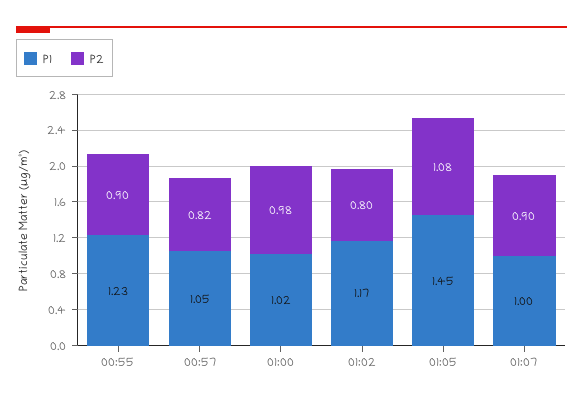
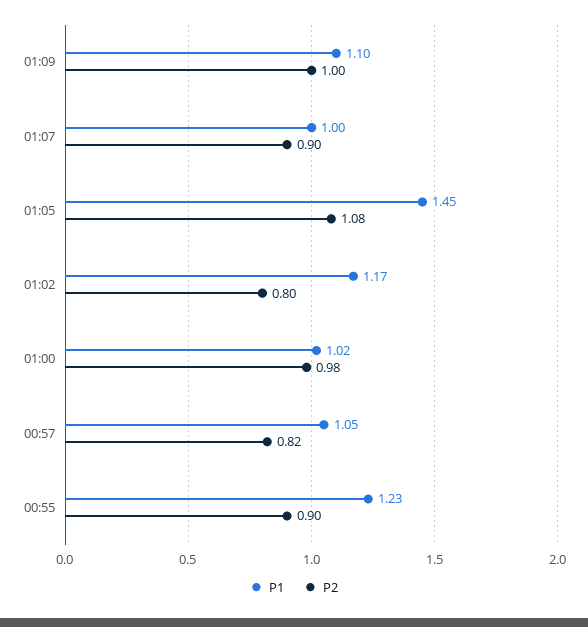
P1, 01:09: none -> 1.1
P2, 01:09: none -> 1

